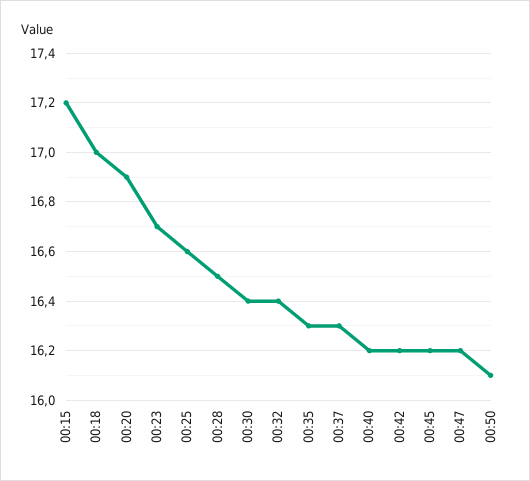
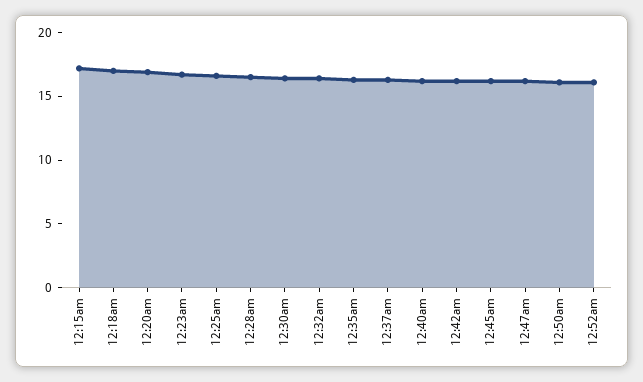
12:52am: none -> 16

